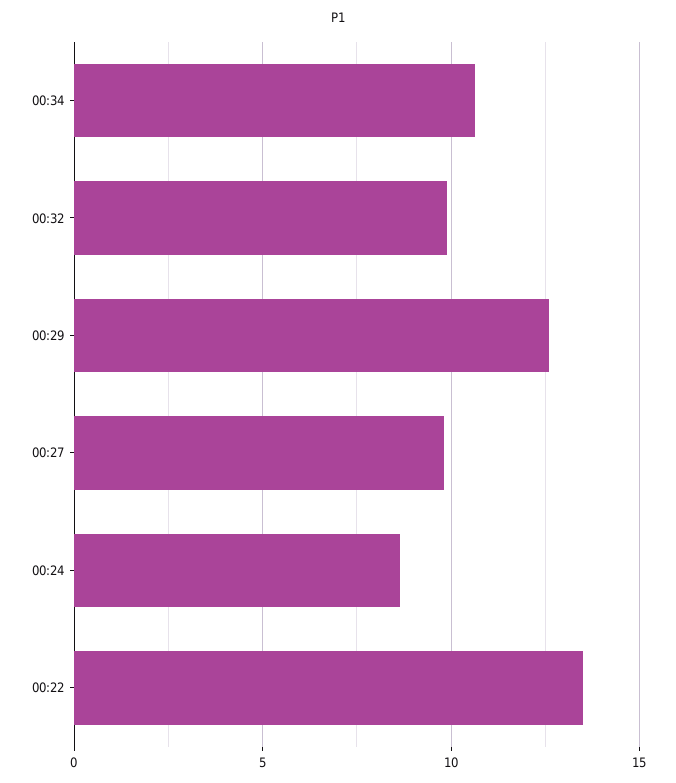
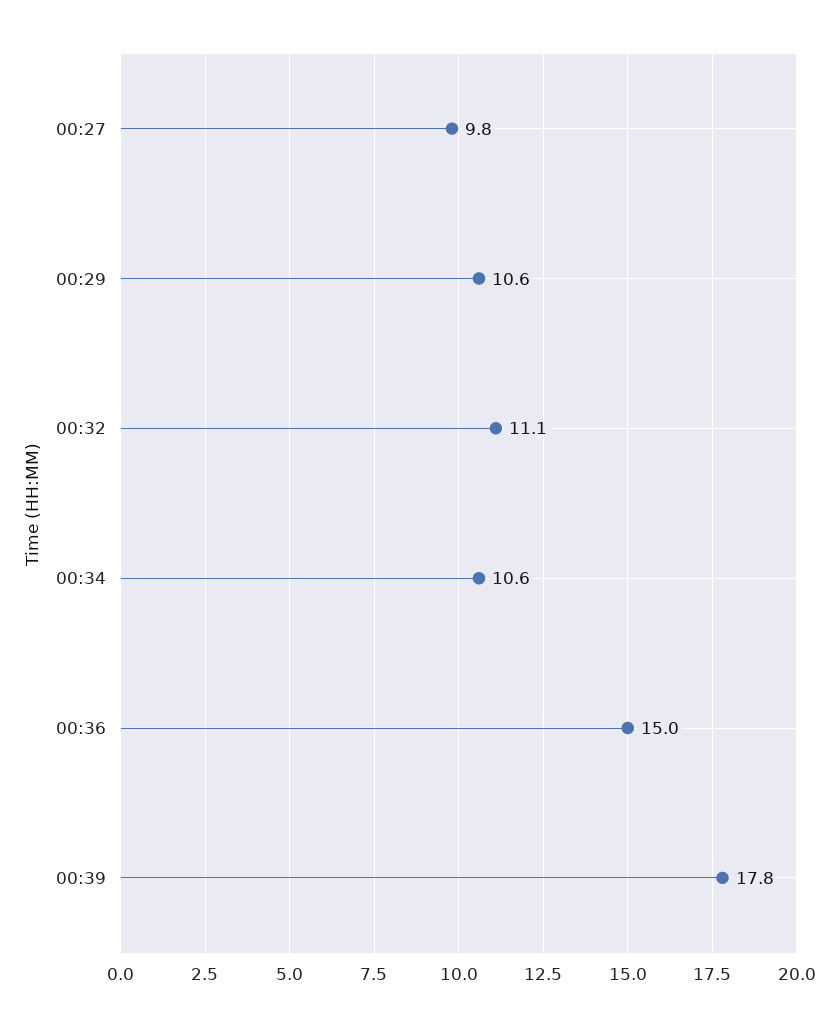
00:32: 10 -> 11.1
00:29: 12.5 -> 10.6
00:24: 8.5 -> none
00:22: 13.5 -> none
00:36: none -> 15
00:39: none -> 17.8

